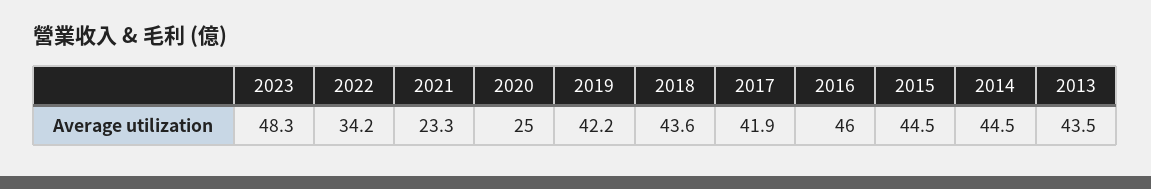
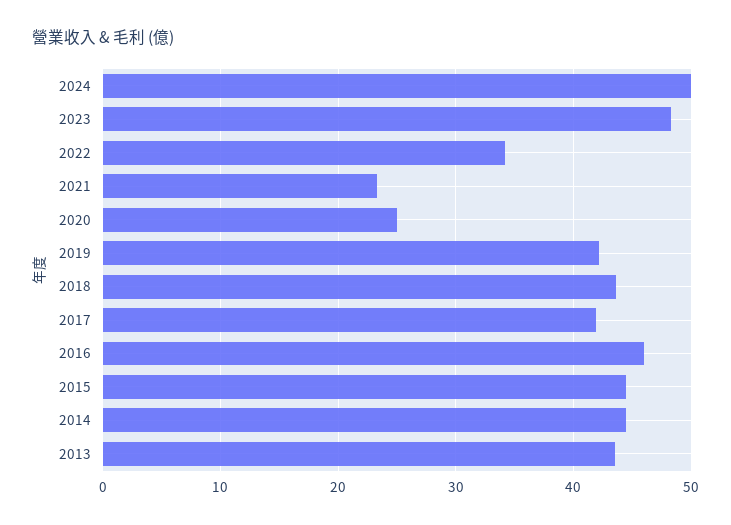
2024: none -> 50

